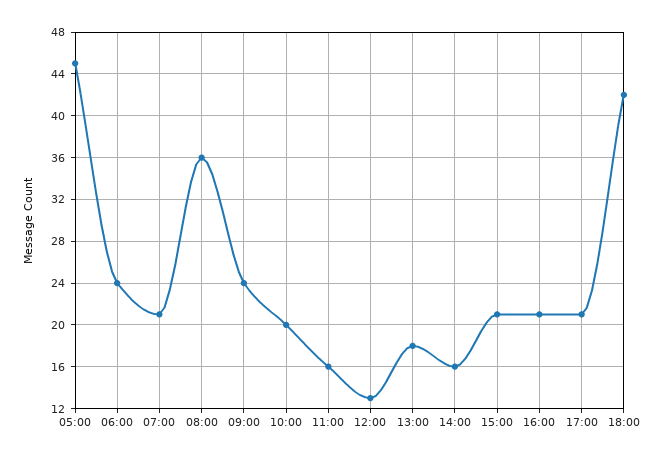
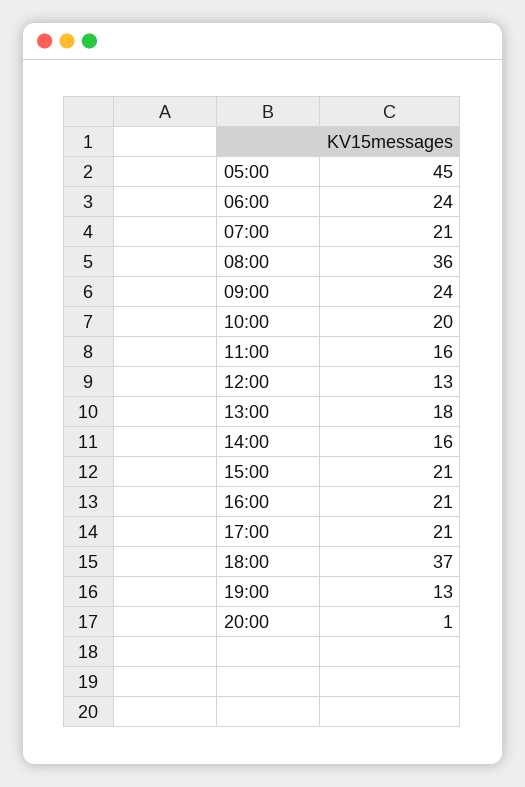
18:00: 42 -> 37
19:00: none -> 13
20:00: none -> 1

